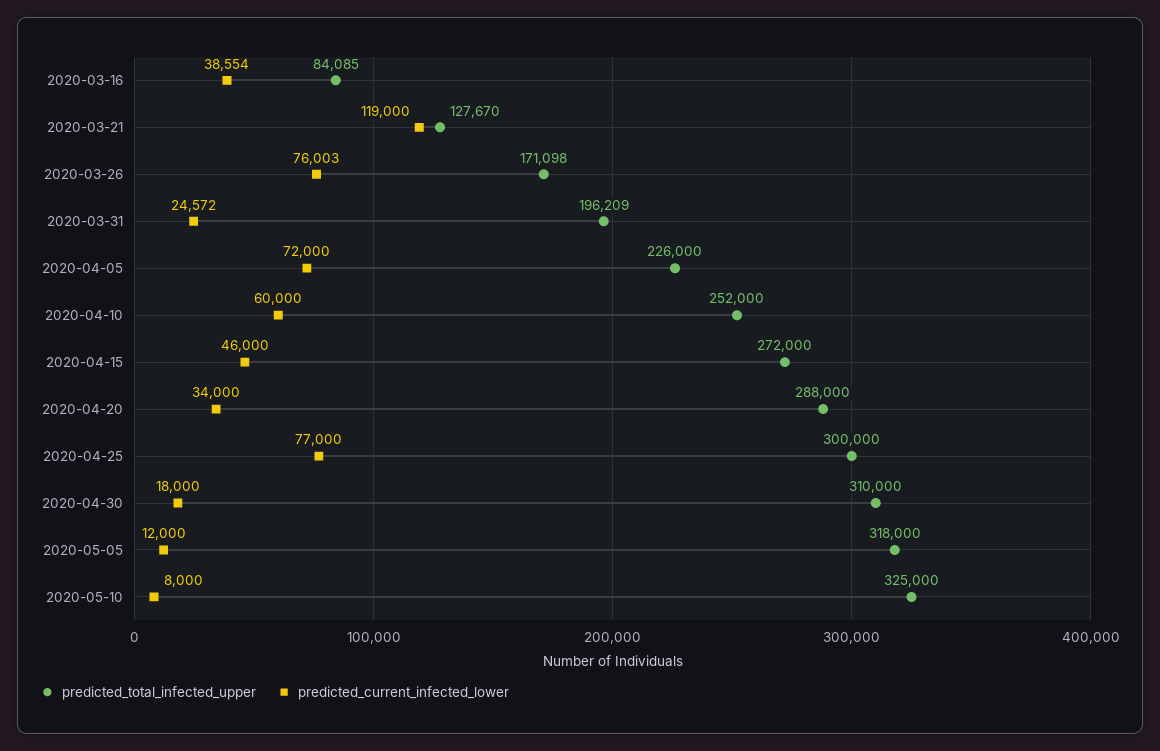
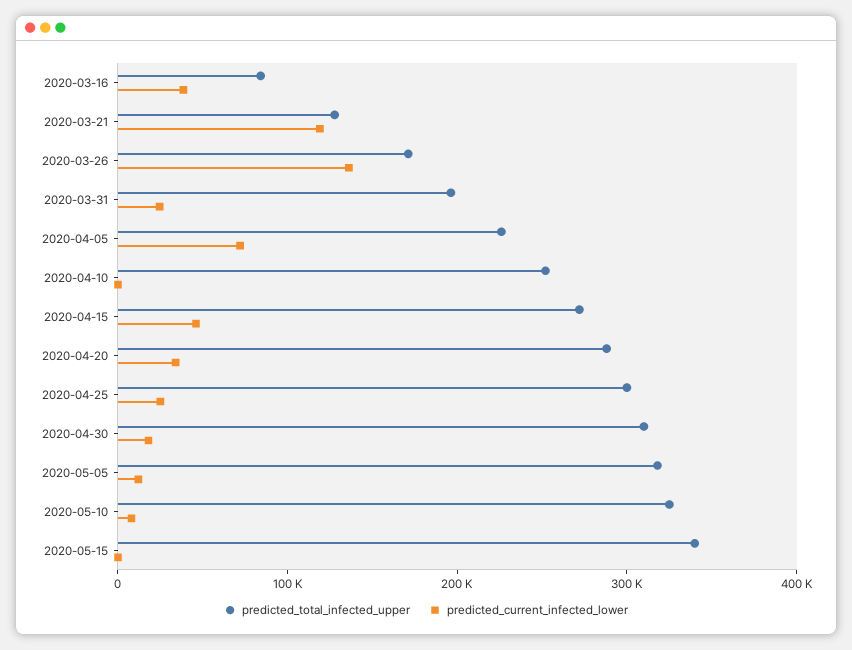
predicted_current_infected_lower, 2020-03-26: 76003 -> 140000
predicted_current_infected_lower, 2020-04-10: 60000 -> 0
predicted_current_infected_lower, 2020-04-25: 77000 -> 20000
predicted_total_infected_upper, 2020-05-15: none -> 340000
predicted_current_infected_lower, 2020-05-15: none -> 0

